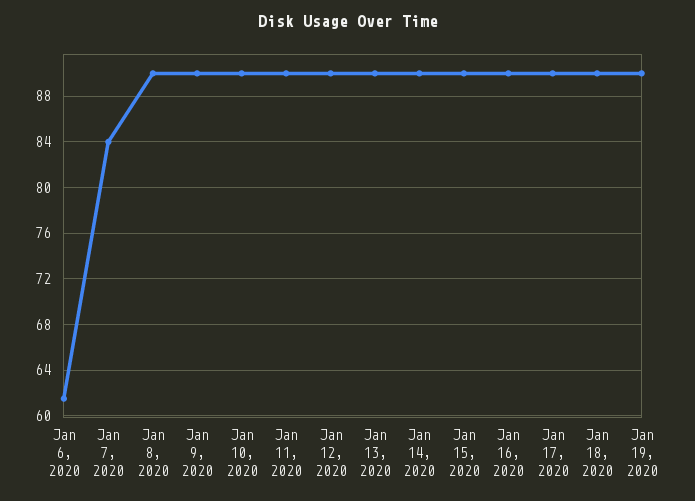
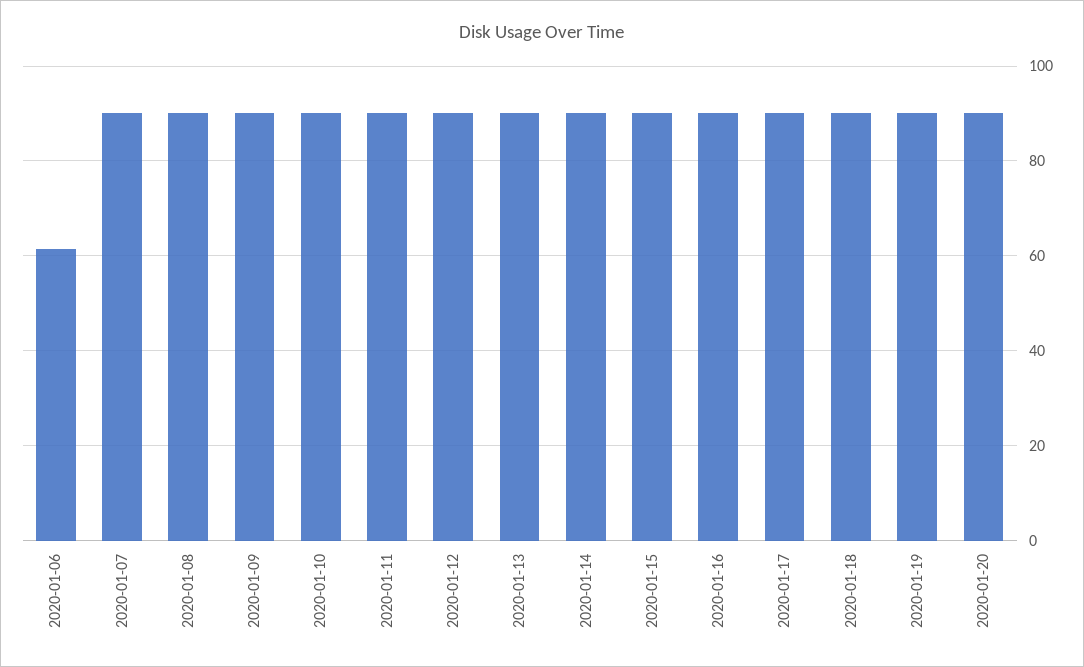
Jan 7, 2020: 84 -> 90
2020-01-20: none -> 90

